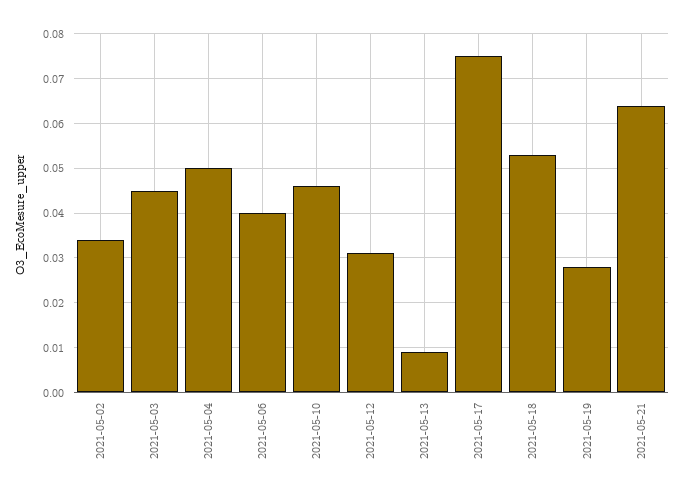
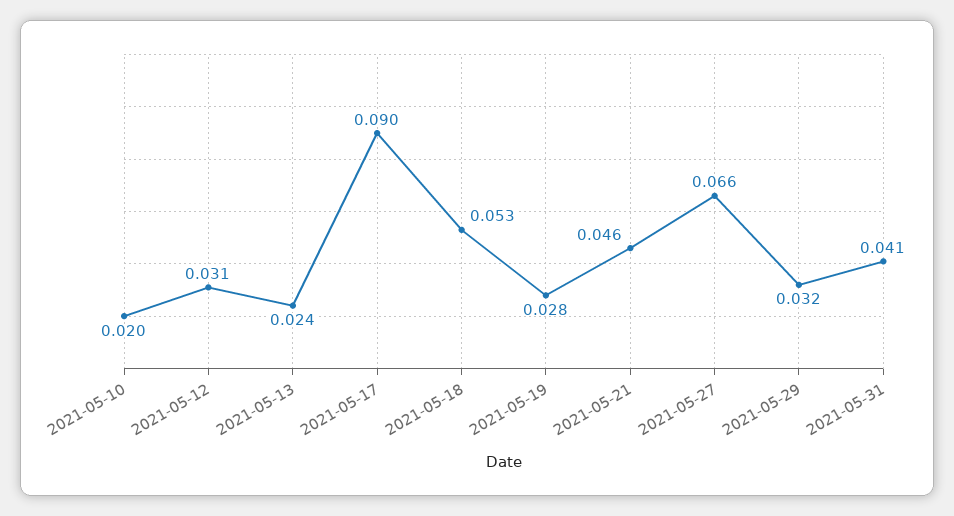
2021-05-02: 0.035 -> none
2021-05-03: 0.045 -> none
2021-05-04: 0.05 -> none
2021-05-06: 0.04 -> none
2021-05-10: 0.045 -> 0.02
2021-05-13: 0.01 -> 0.024
2021-05-17: 0.075 -> 0.09
2021-05-21: 0.065 -> 0.046
2021-05-27: none -> 0.066
2021-05-29: none -> 0.032
2021-05-31: none -> 0.041

